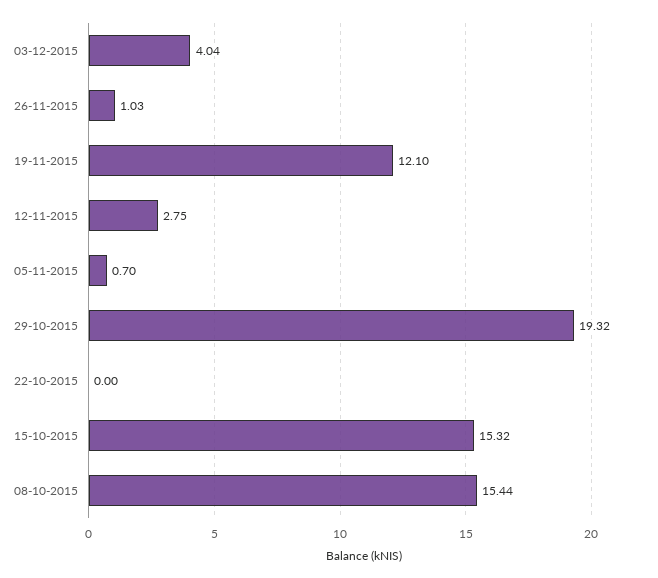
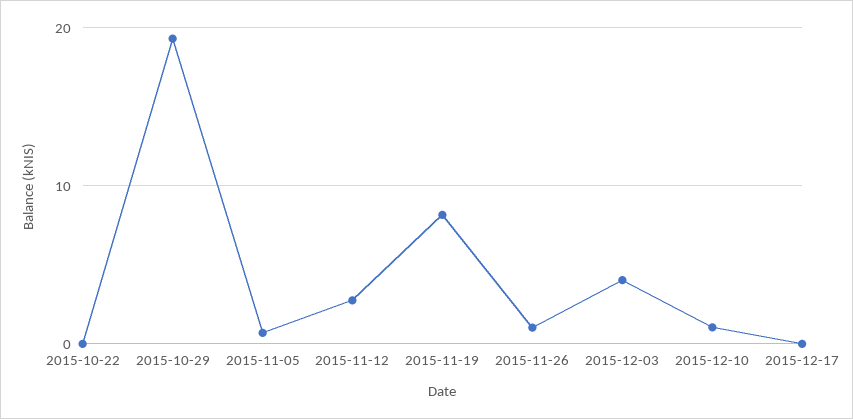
19-11-2015: 12.1 -> 8
15-10-2015: 15.32 -> none
08-10-2015: 15.44 -> none
2015-12-10: none -> 1
2015-12-17: none -> 0

